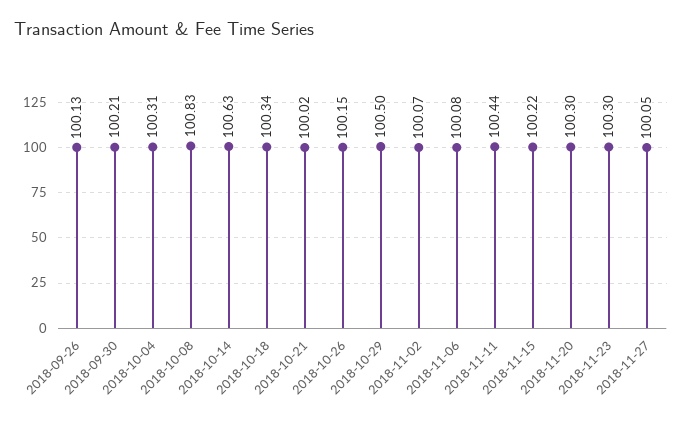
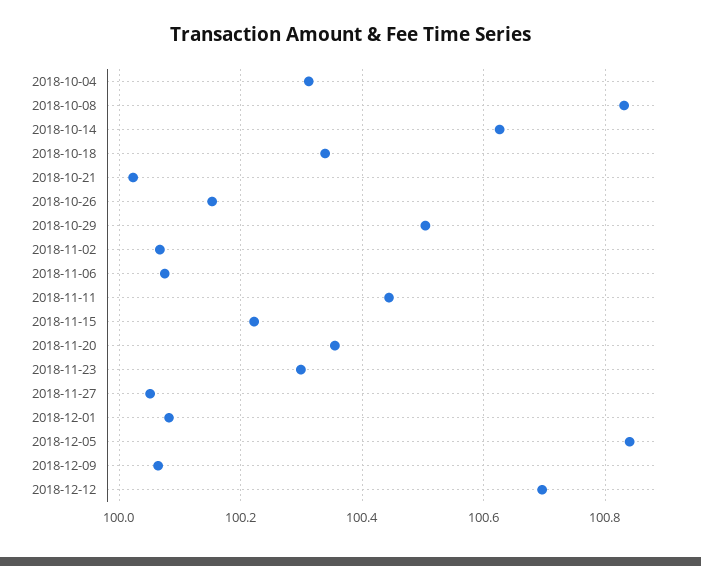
2018-09-26: 100.13 -> none
2018-09-30: 100.21 -> none
2018-11-20: 100.3 -> 100.36
2018-12-01: none -> 100.08
2018-12-05: none -> 100.84
2018-12-09: none -> 100.06
2018-12-12: none -> 100.7

